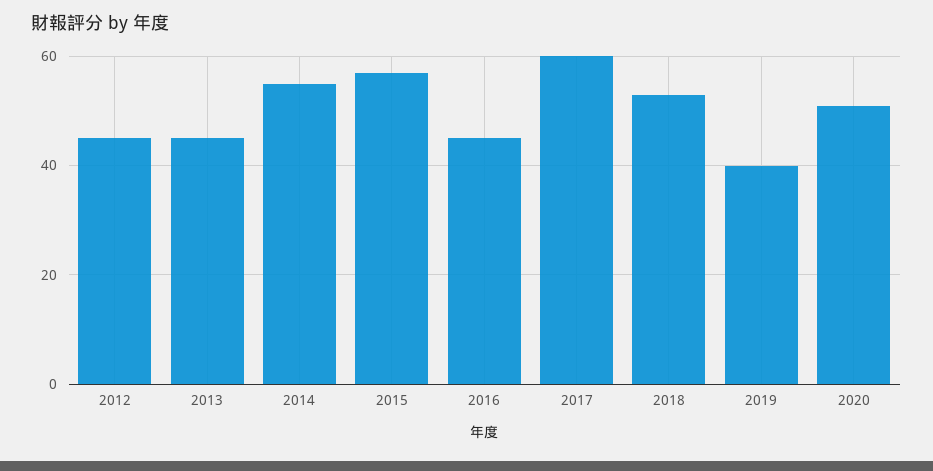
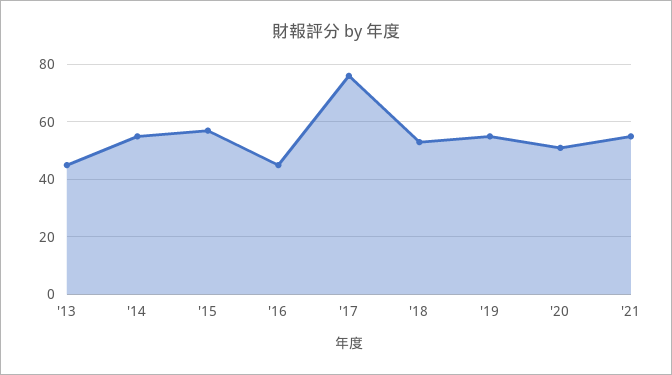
2012: 45 -> none
2017: 60 -> 75
2019: 40 -> 55
'21: none -> 55

